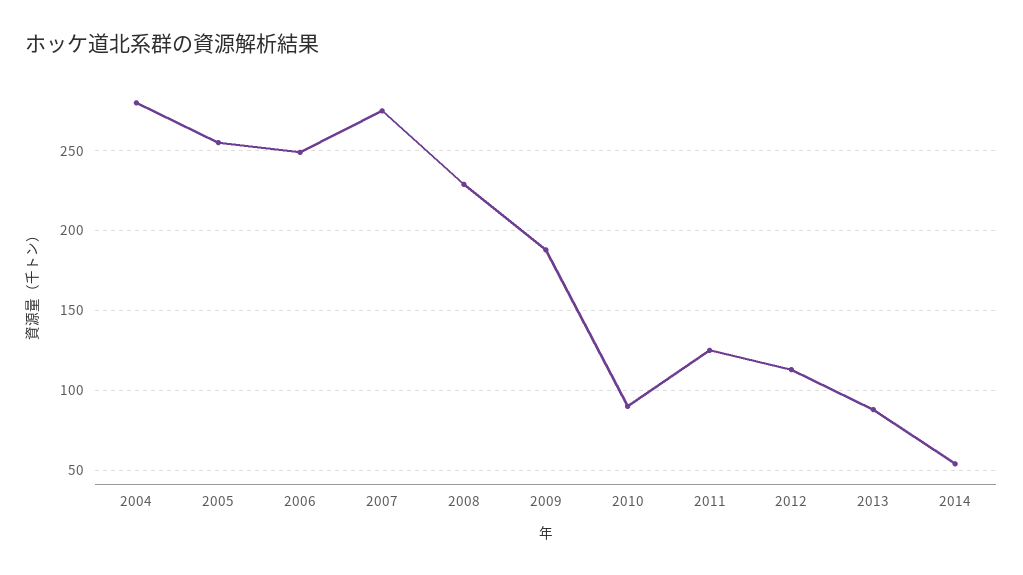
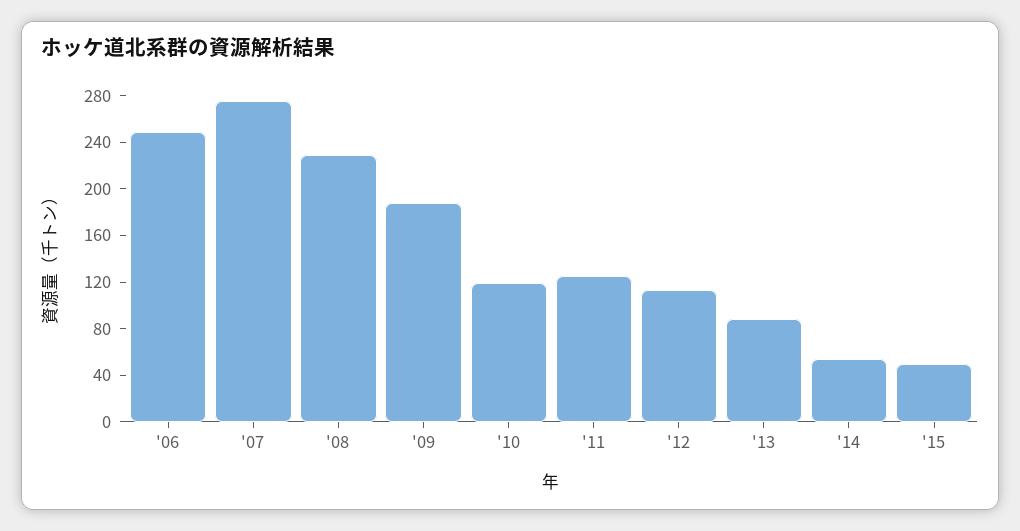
2004: 280 -> none
2005: 255 -> none
2010: 90 -> 120
'15: none -> 50

